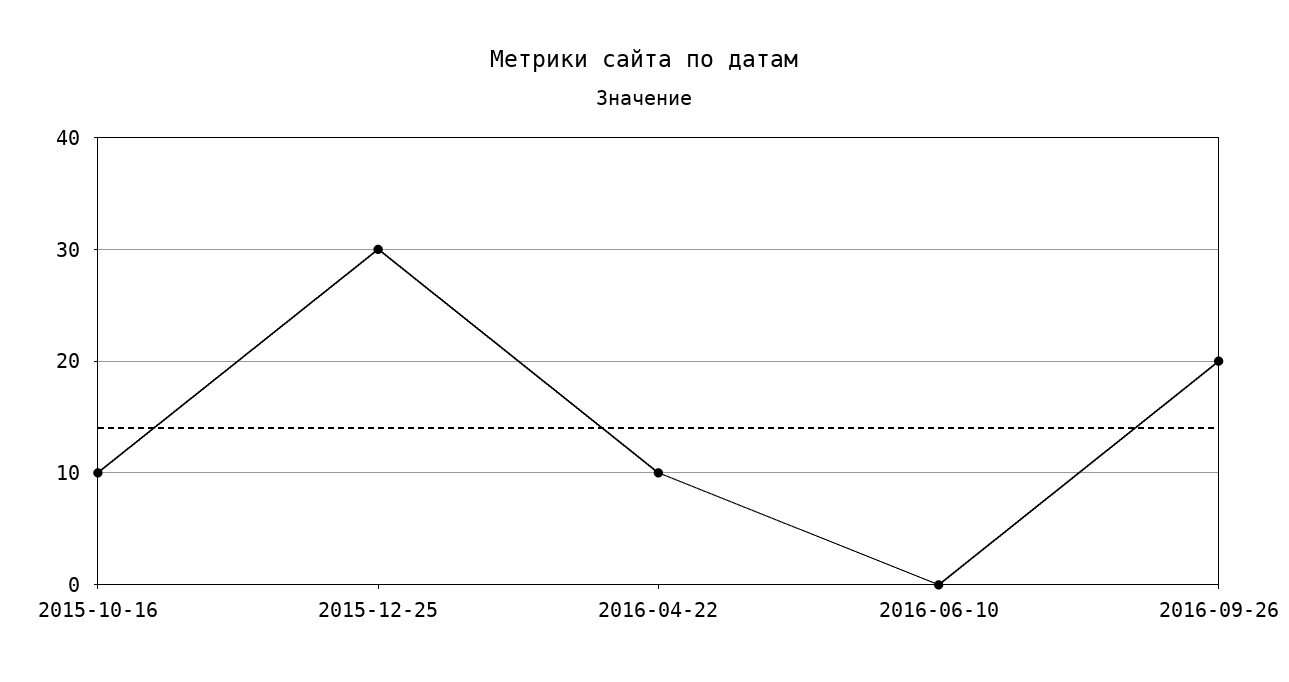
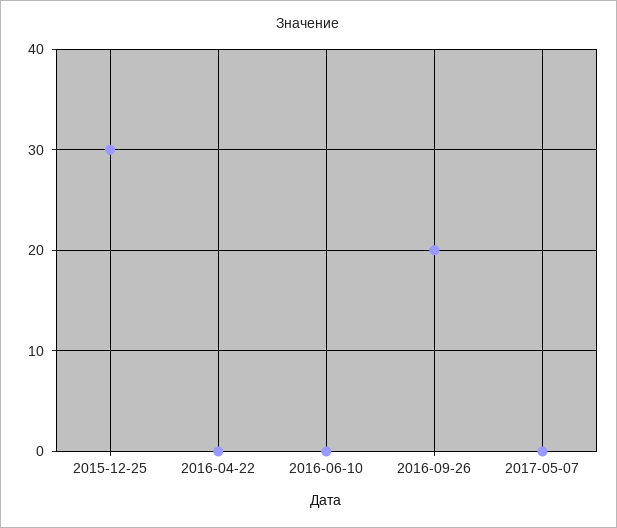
2015-10-16: 10 -> none
2016-04-22: 10 -> 0
2017-05-07: none -> 0

